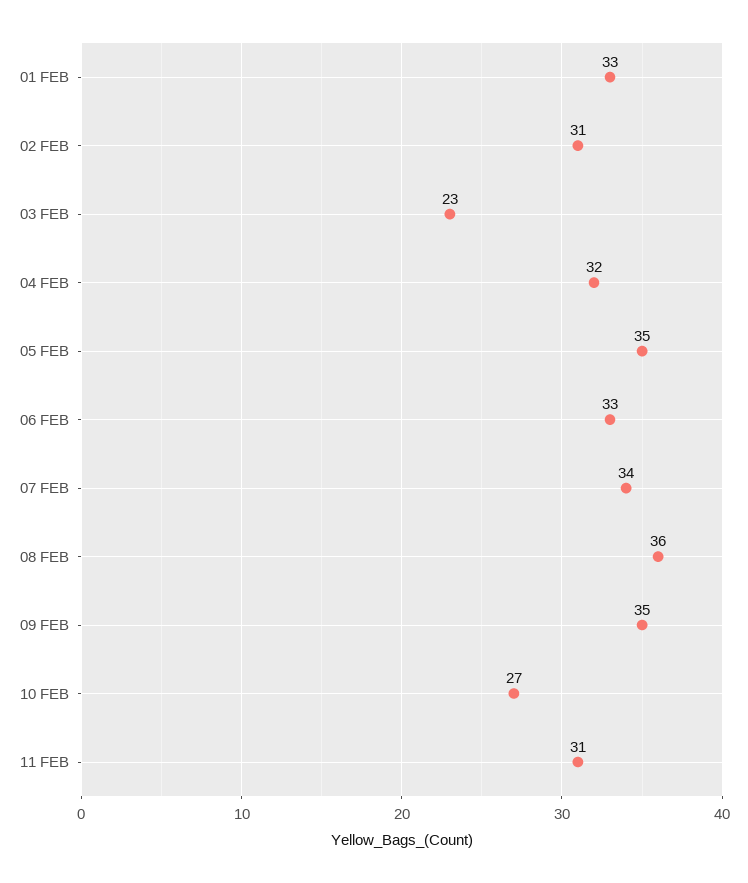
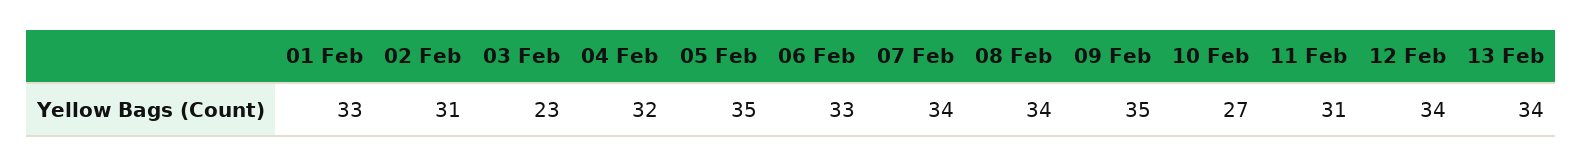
08 FEB: 36 -> 34
12 Feb: none -> 34
13 Feb: none -> 34

